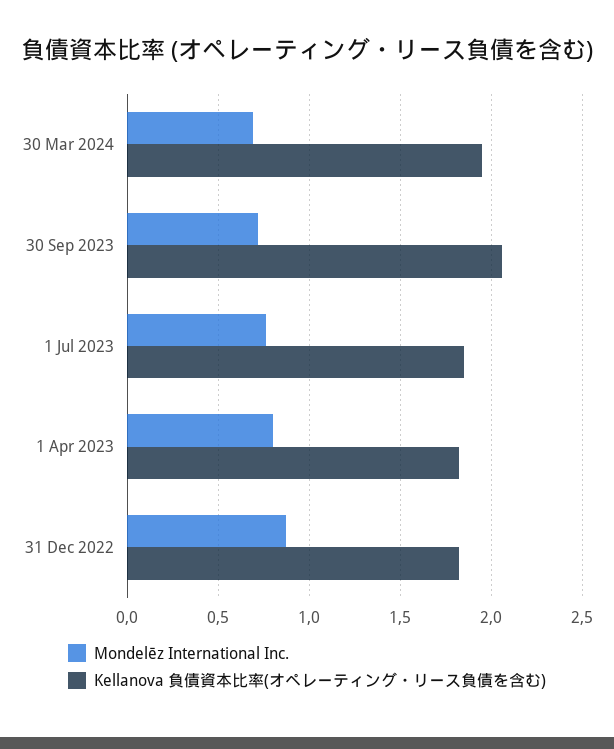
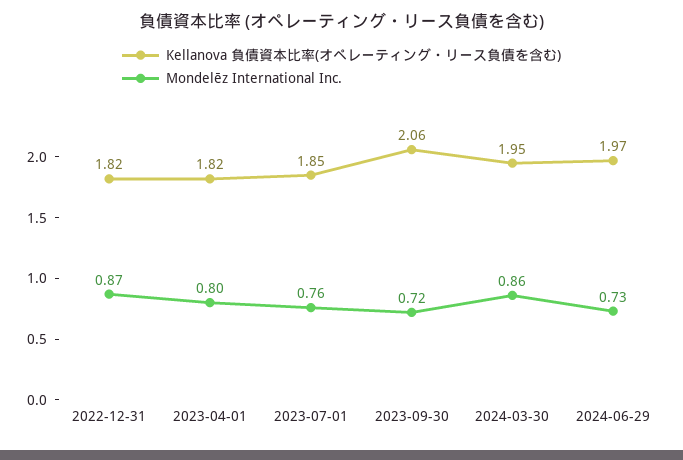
Mondelēz International Inc., 30 Mar 2024: 0.7 -> 0.86
Kellanova 負債資本比率(オペレーティング・リース負債を含む), 2024-06-29: none -> 1.97
Mondelēz International Inc., 2024-06-29: none -> 0.73

